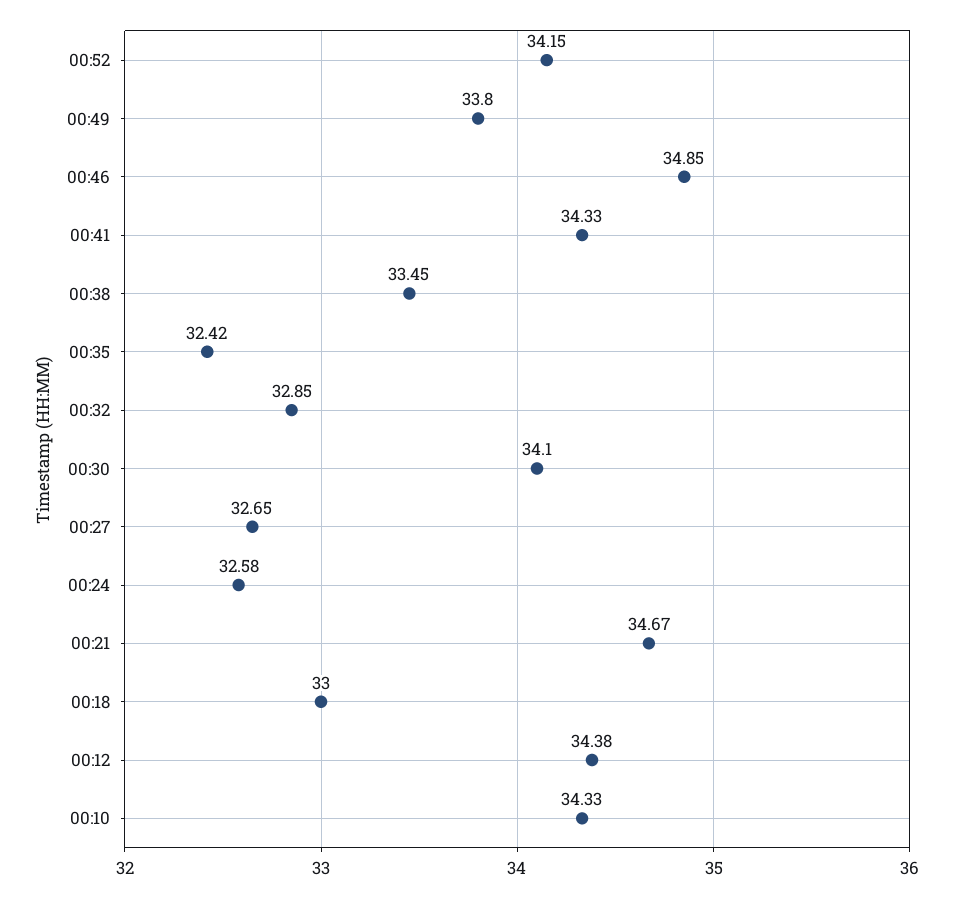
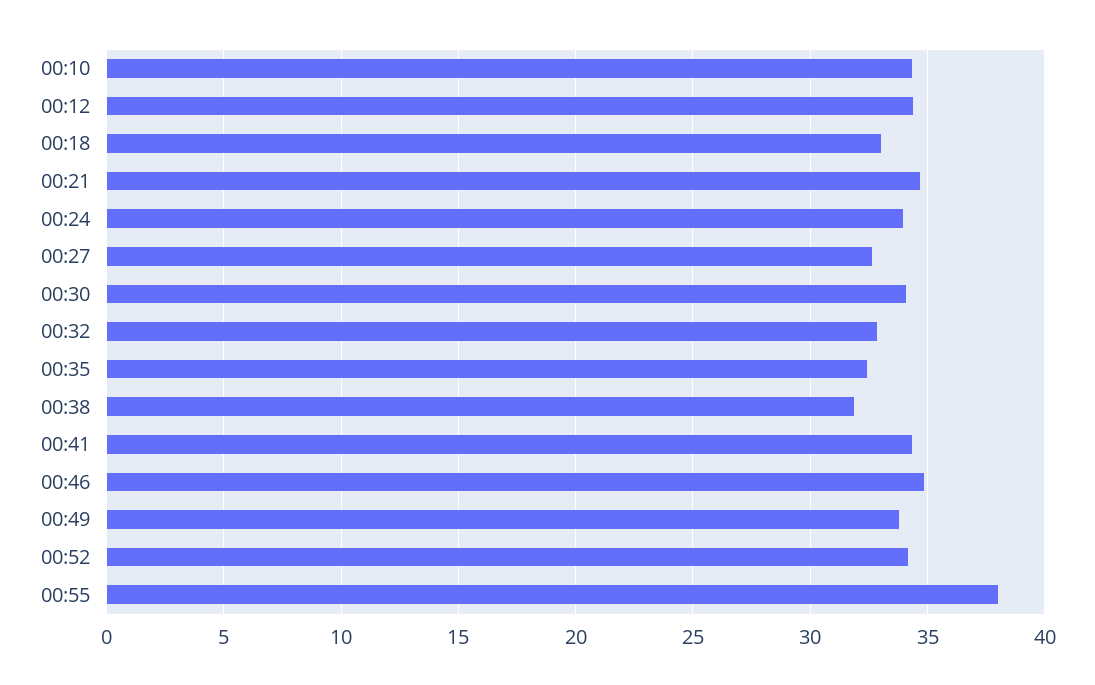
00:38: 33.45 -> 32
00:24: 32.58 -> 34
00:55: none -> 38

